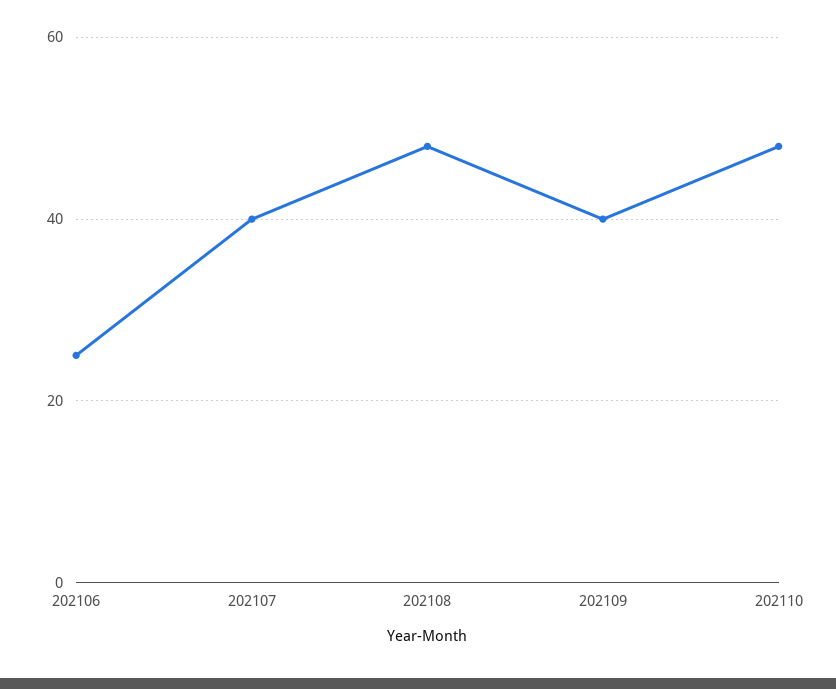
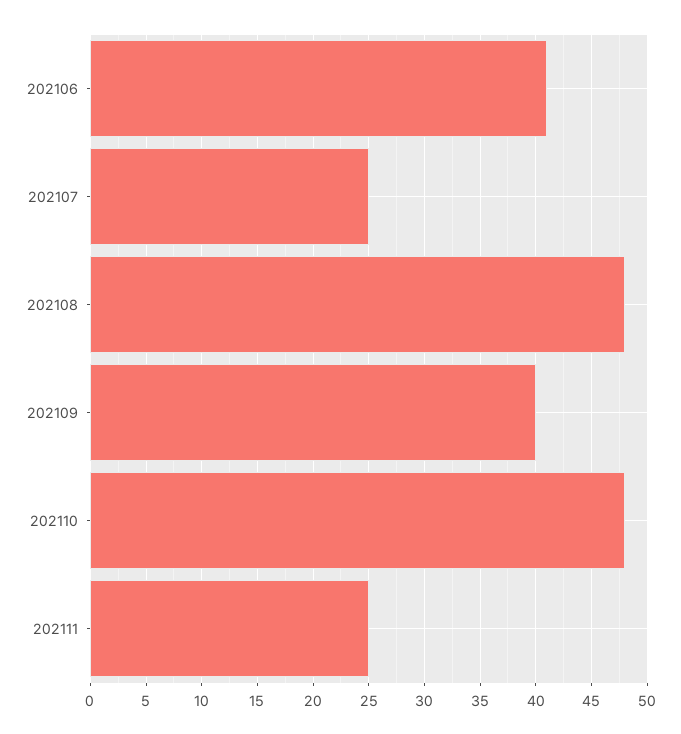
202106: 25 -> 41
202107: 40 -> 25
202111: none -> 25

